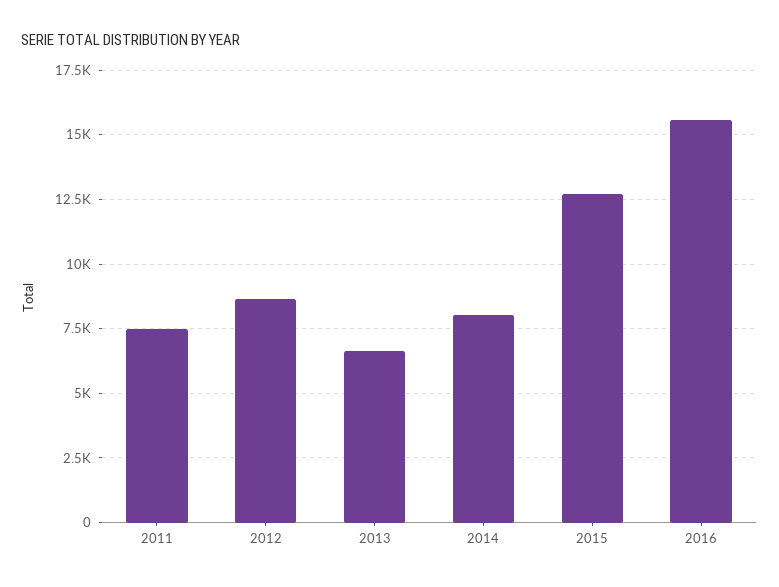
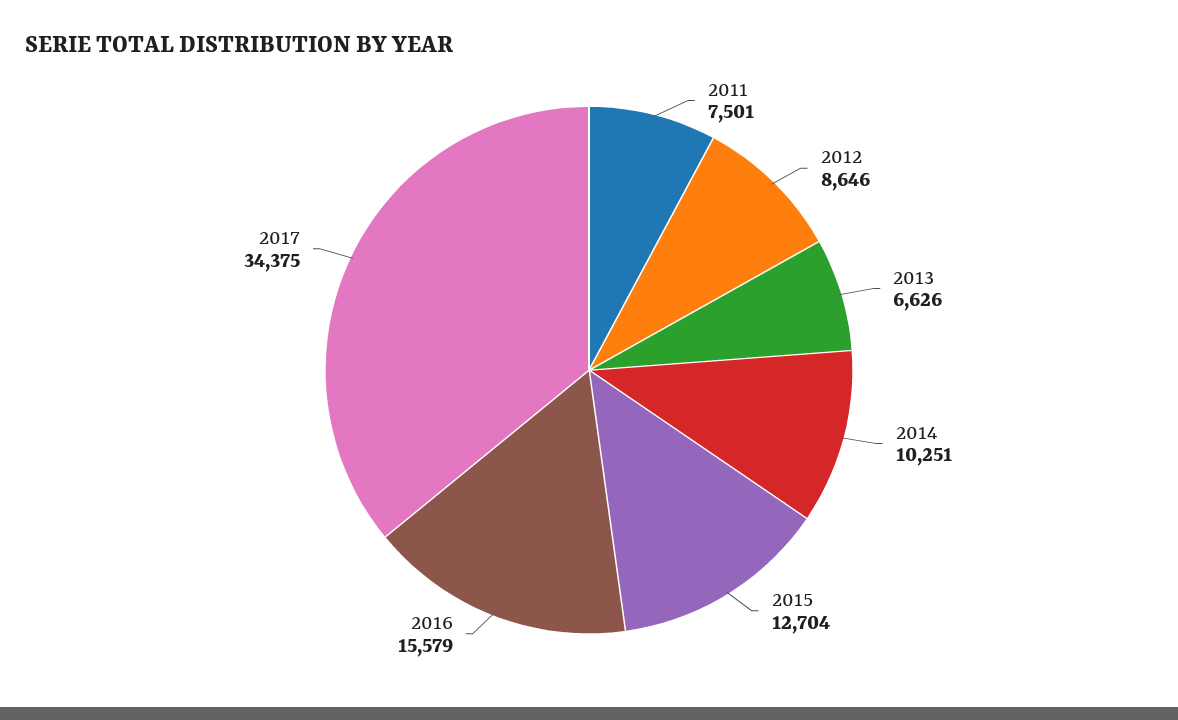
2014: 8000 -> 10251
2017: none -> 34375

